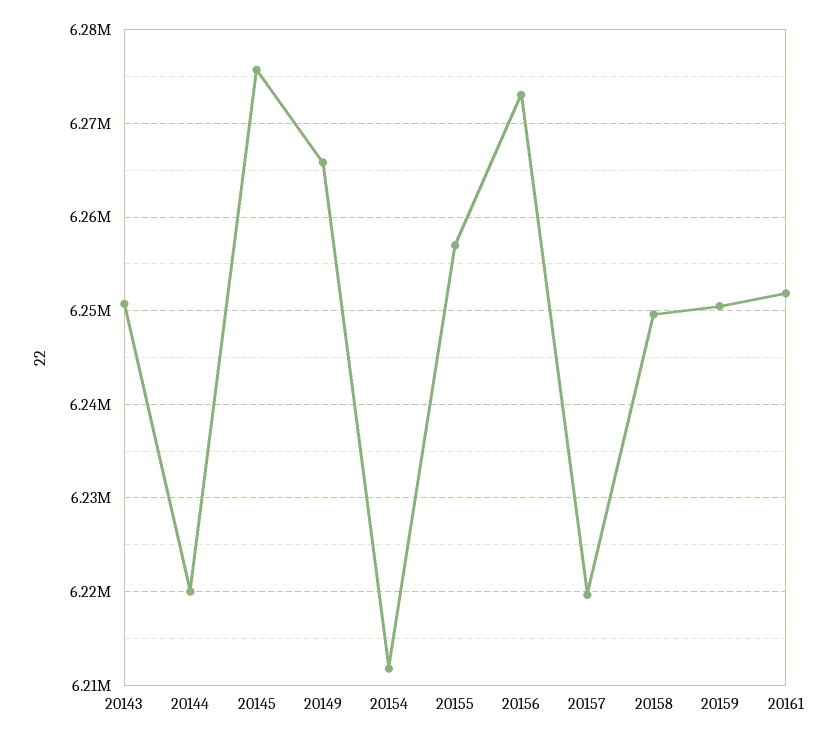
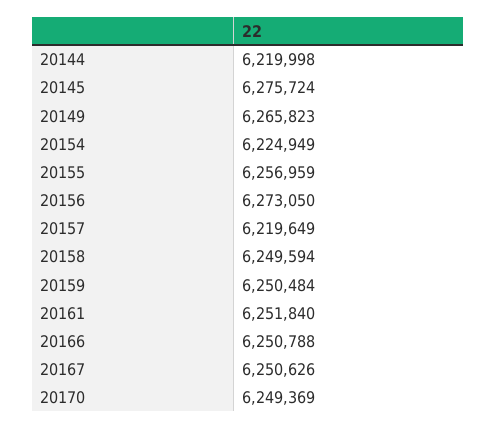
20143: 6251000 -> none
20154: 6212000 -> 6224949
20166: none -> 6250788
20167: none -> 6250626
20170: none -> 6249369

